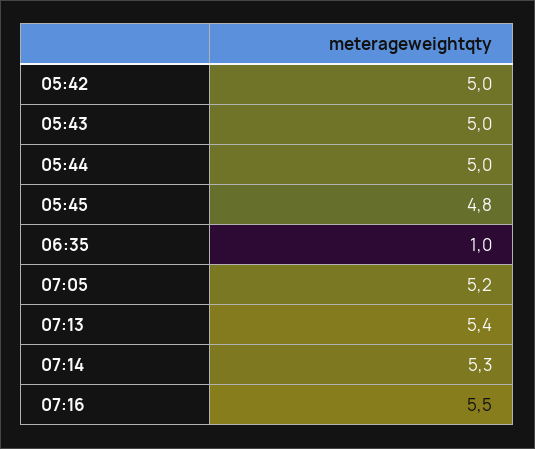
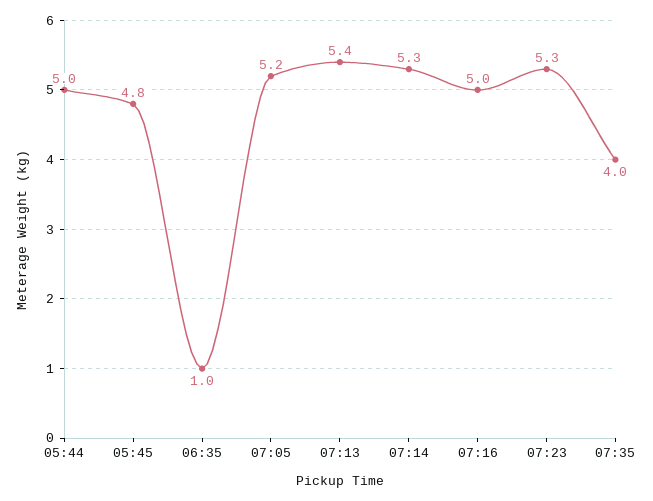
05:42: 5 -> none
05:43: 5 -> none
07:16: 5.5 -> 5
07:23: none -> 5.3
07:35: none -> 4

